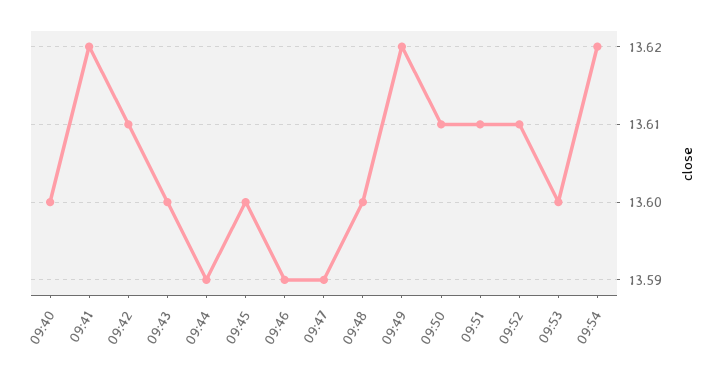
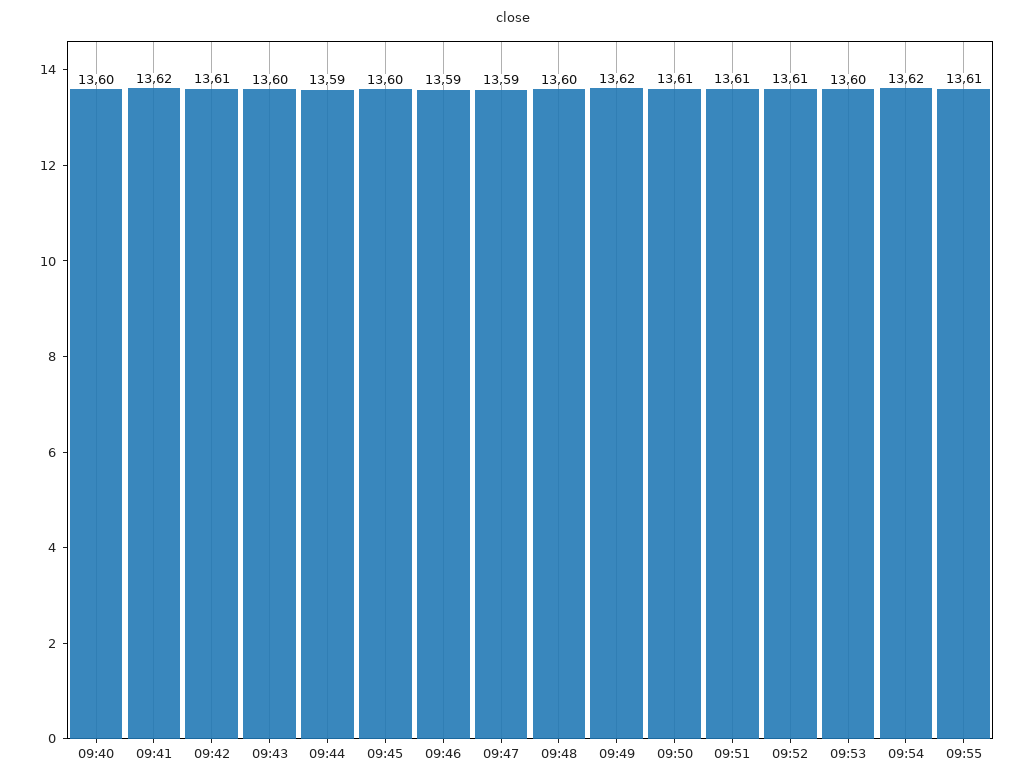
09:55: none -> 13.61

